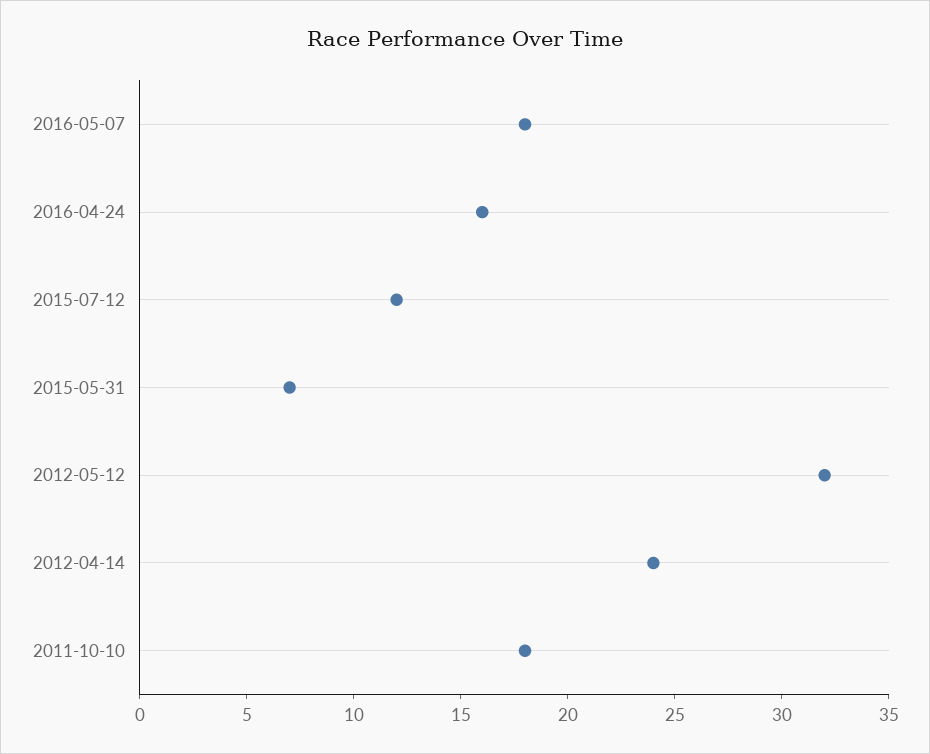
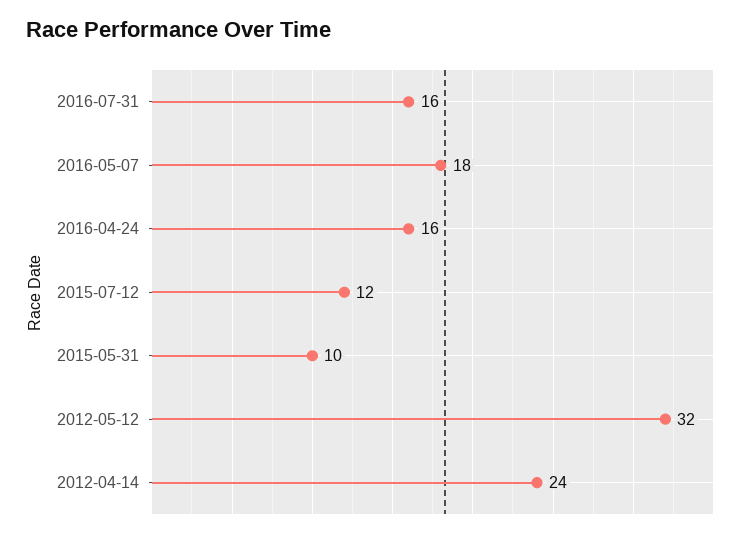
2015-05-31: 7 -> 10
2011-10-10: 18 -> none
2016-07-31: none -> 16

